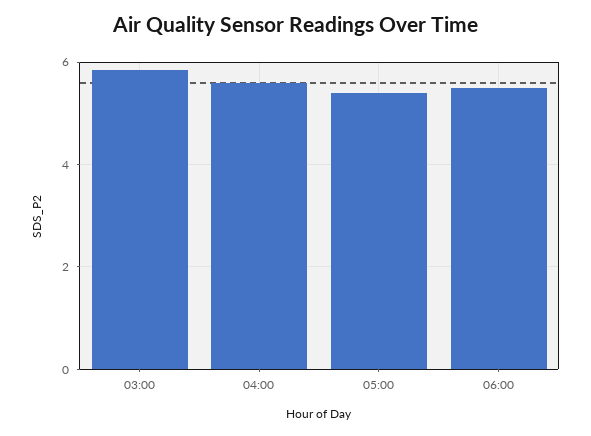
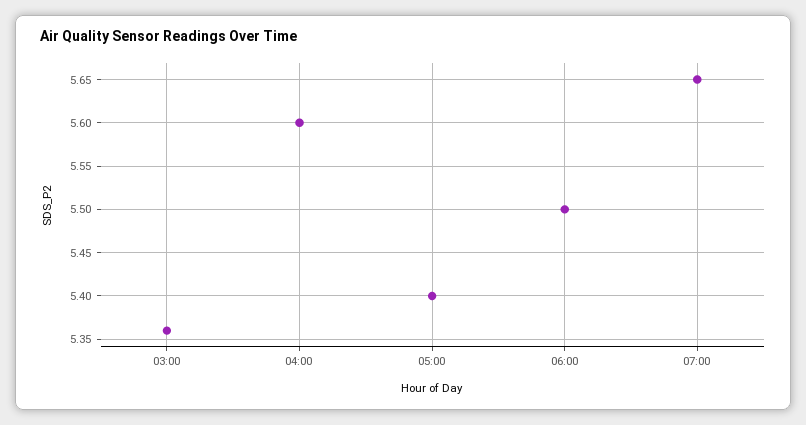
03:00: 5.8 -> 5.36
07:00: none -> 5.65

